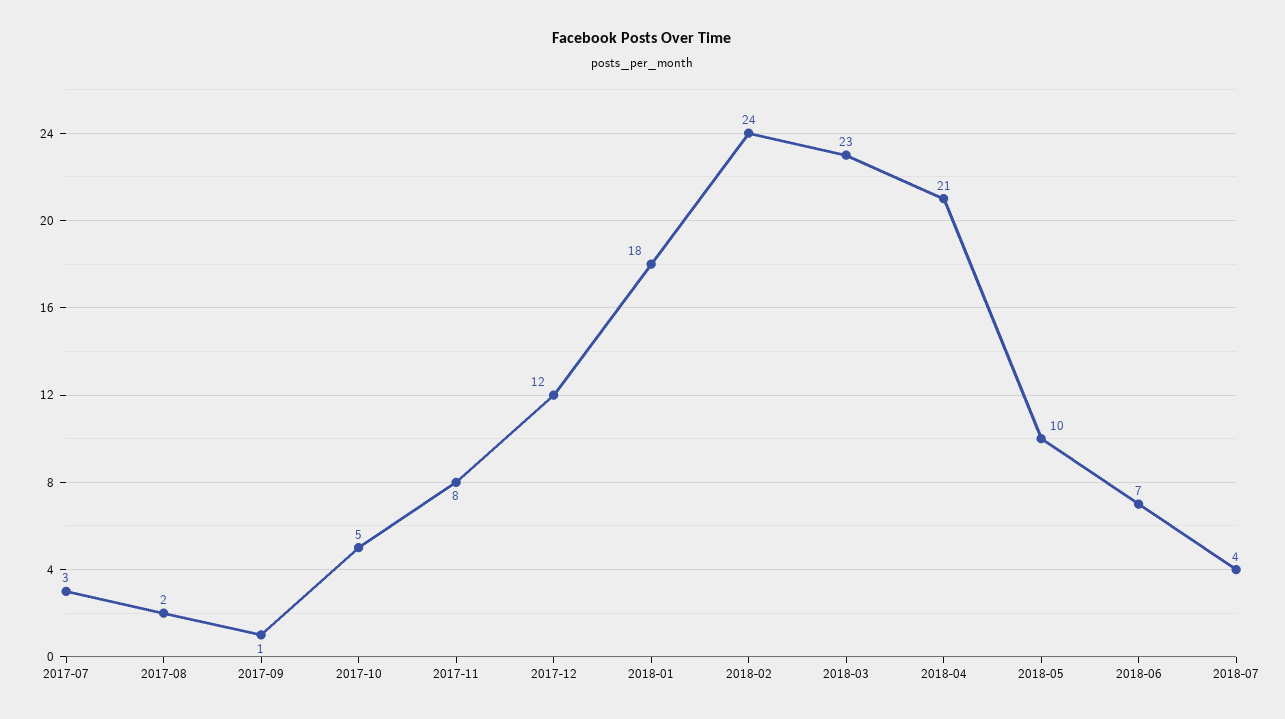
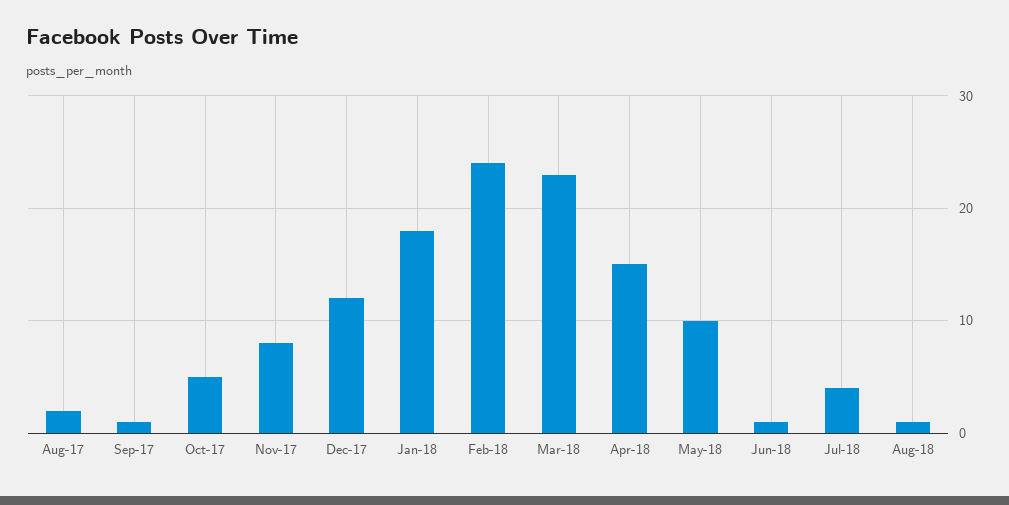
2017-07: 3 -> none
2018-04: 21 -> 15
2018-06: 7 -> 1
Aug-18: none -> 1

